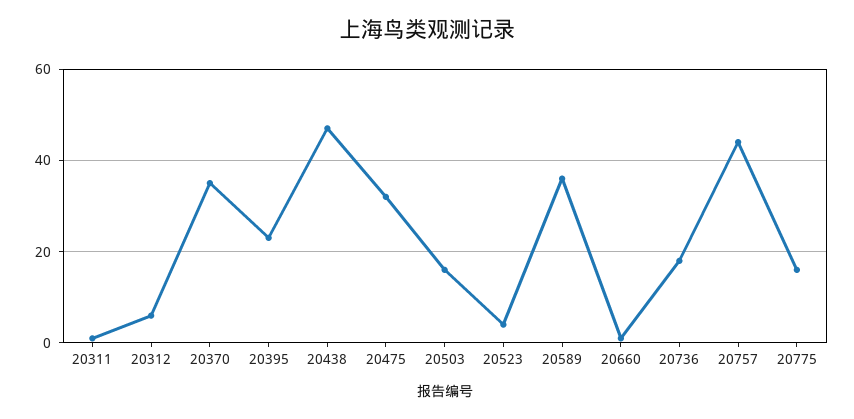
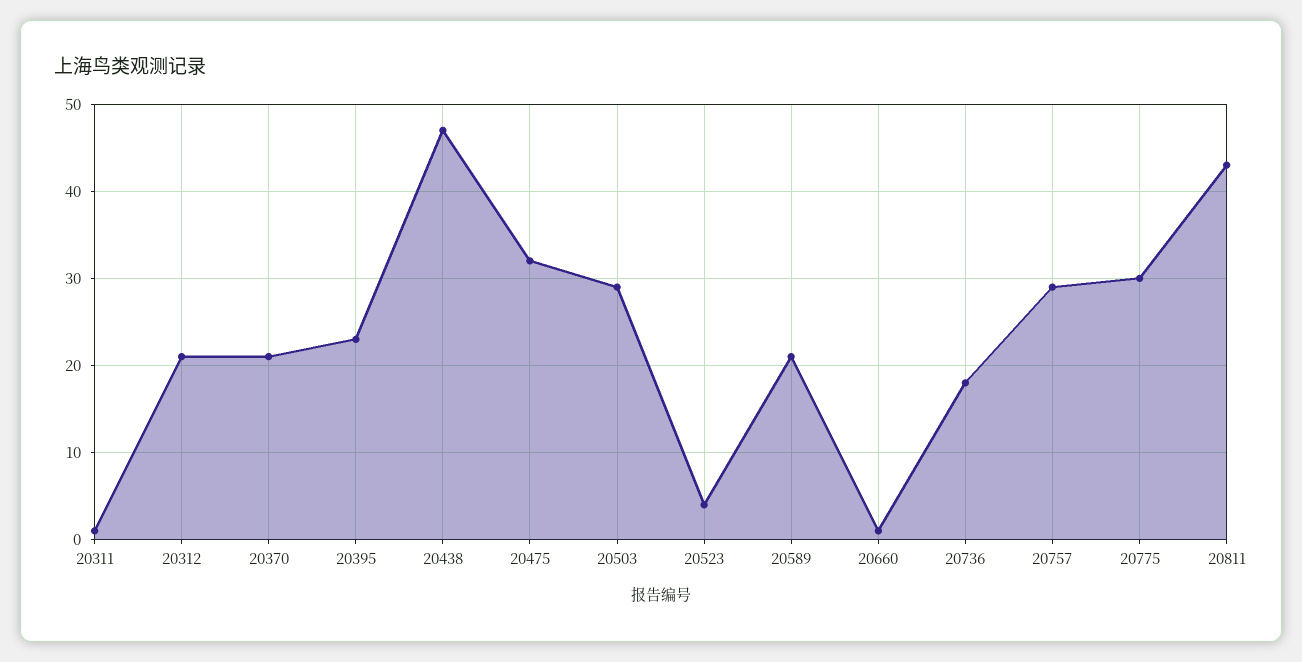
20312: 5 -> 21
20370: 35 -> 21
20503: 15 -> 29
20589: 35 -> 21
20757: 45 -> 29
20775: 15 -> 30
20811: none -> 43

